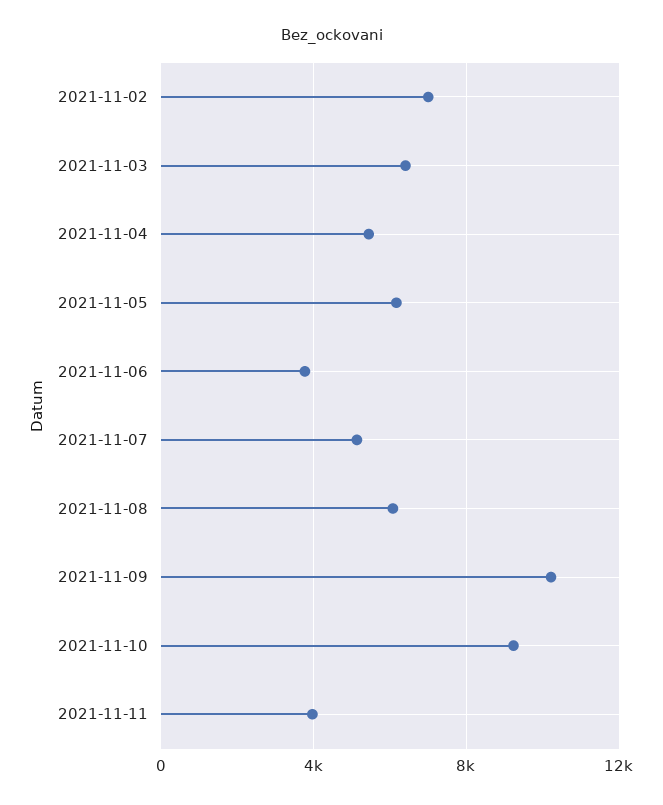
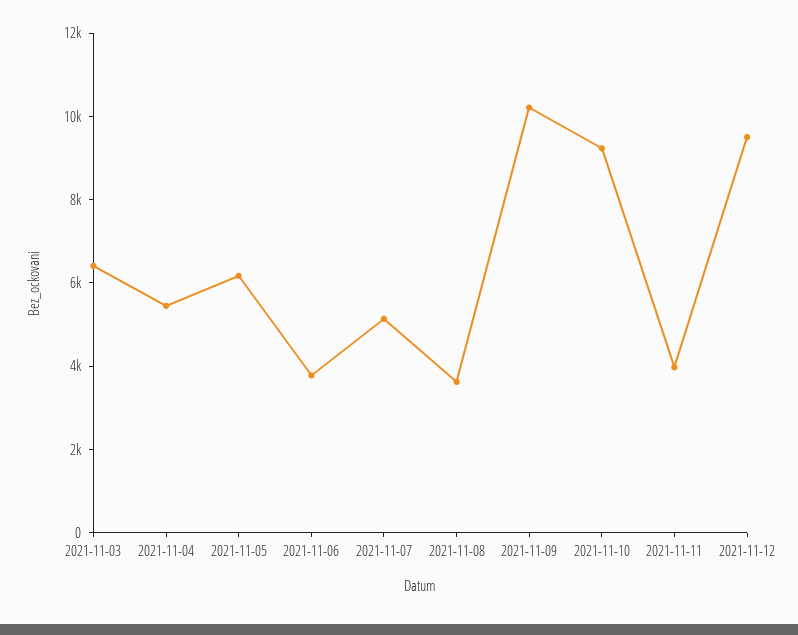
2021-11-02: 7000 -> none
2021-11-08: 6000 -> 3500
2021-11-12: none -> 9500

